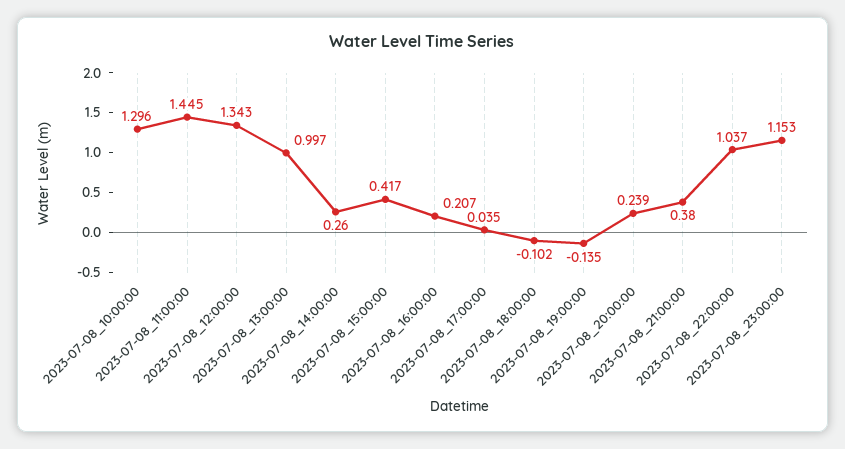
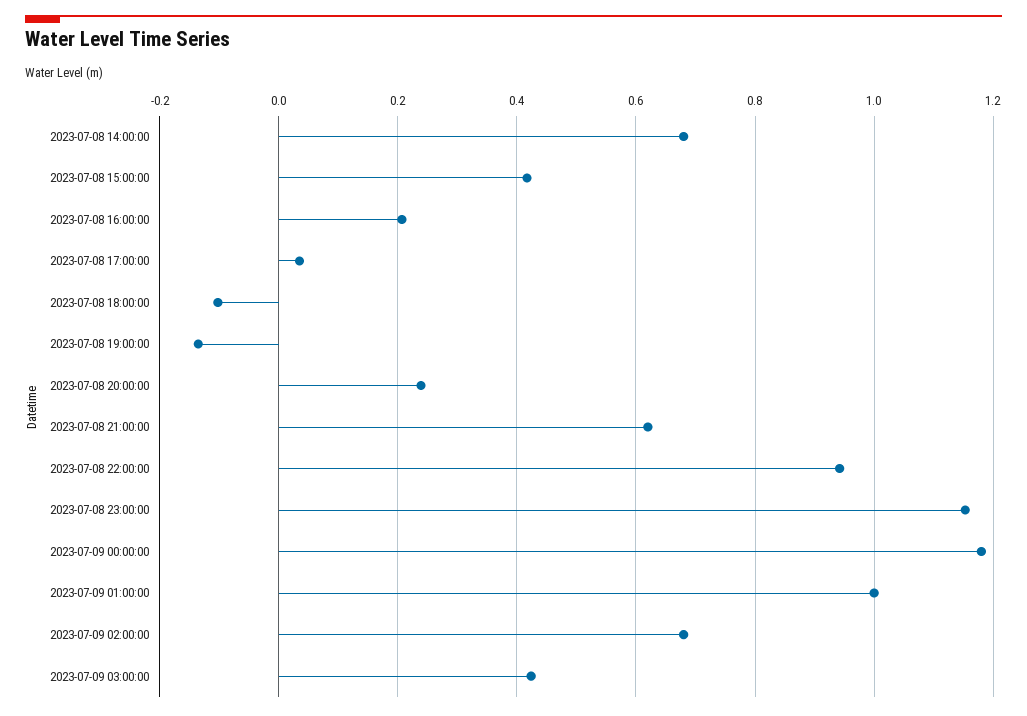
2023-07-08_10:00:00: 1.296 -> none
2023-07-08_11:00:00: 1.445 -> none
2023-07-08_12:00:00: 1.343 -> none
2023-07-08_13:00:00: 0.997 -> none
2023-07-08_14:00:00: 0.26 -> 0.68
2023-07-08_21:00:00: 0.38 -> 0.62
2023-07-08_22:00:00: 1.037 -> 0.94
2023-07-09 00:00:00: none -> 1.18
2023-07-09 01:00:00: none -> 1
2023-07-09 02:00:00: none -> 0.68
2023-07-09 03:00:00: none -> 0.42

